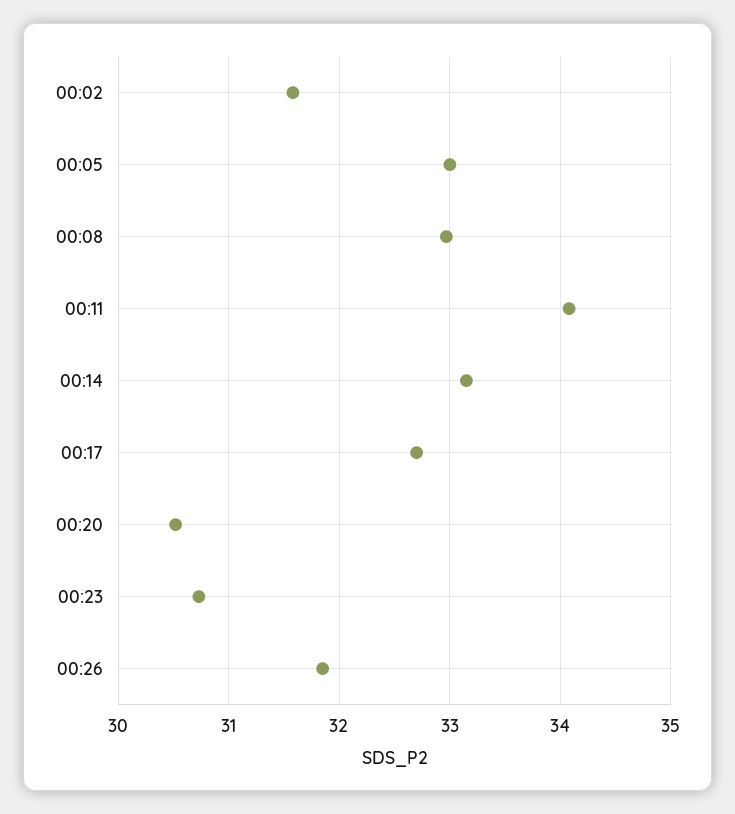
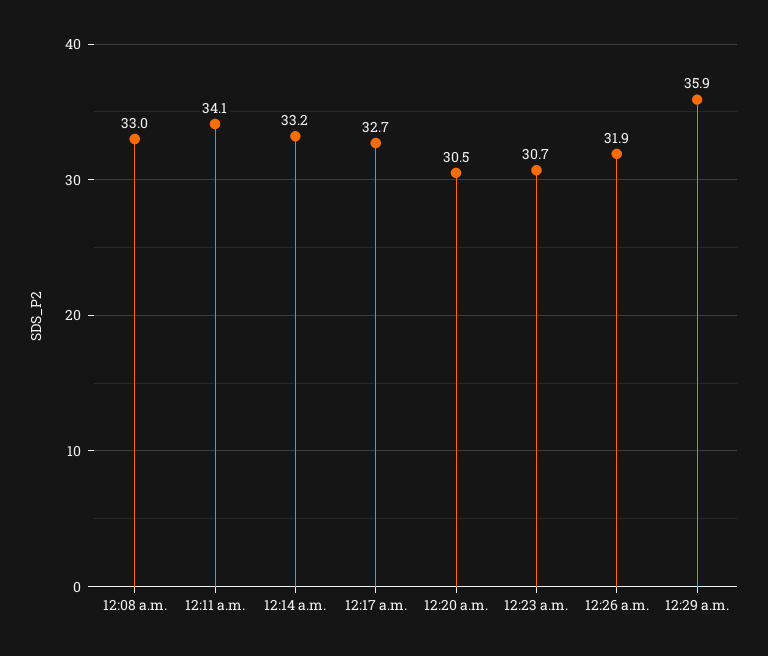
00:02: 31.6 -> none
00:05: 33 -> none
12:29 a.m.: none -> 35.9

